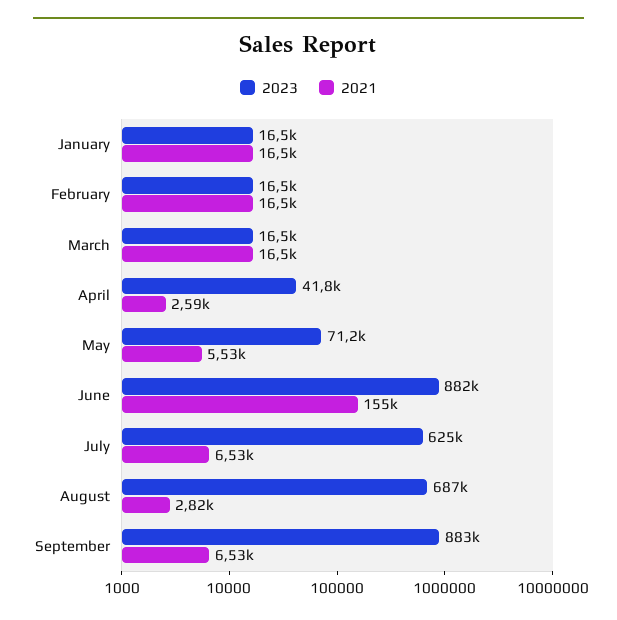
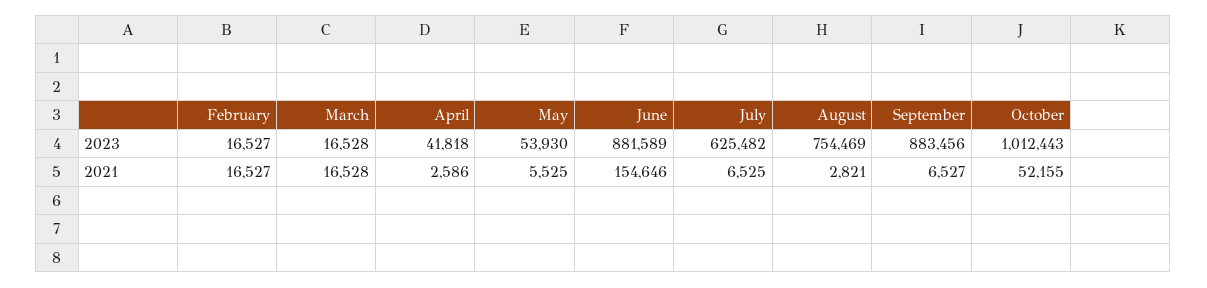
2023, January: 16500 -> none
2021, January: 16500 -> none
2023, May: 71200 -> 53930
2023, August: 687000 -> 754469
2023, October: none -> 1012443
2021, October: none -> 52155

